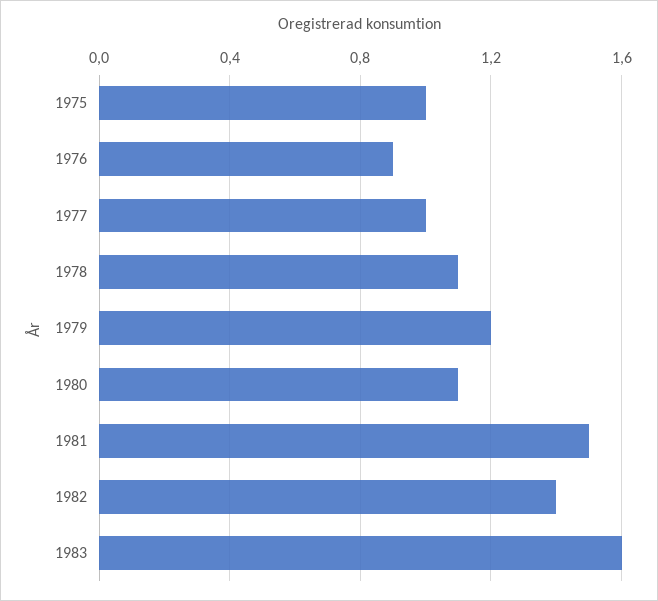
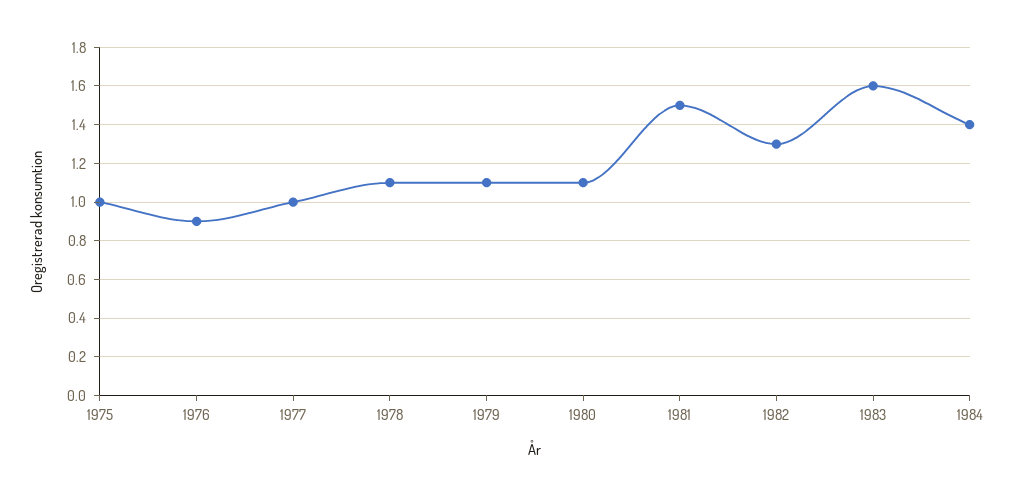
1979: 1.2 -> 1.1
1982: 1.4 -> 1.3
1984: none -> 1.4

